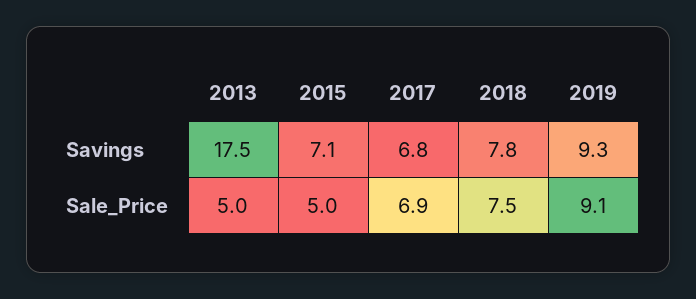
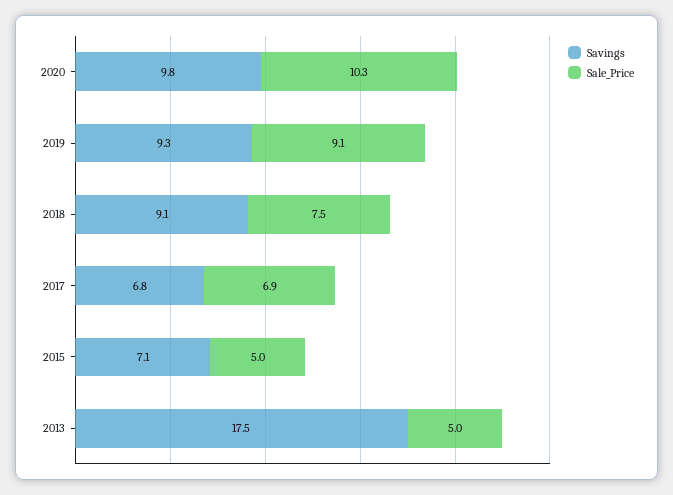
Savings, 2018: 7.8 -> 9.1
Savings, 2020: none -> 9.8
Sale_Price, 2020: none -> 10.3

